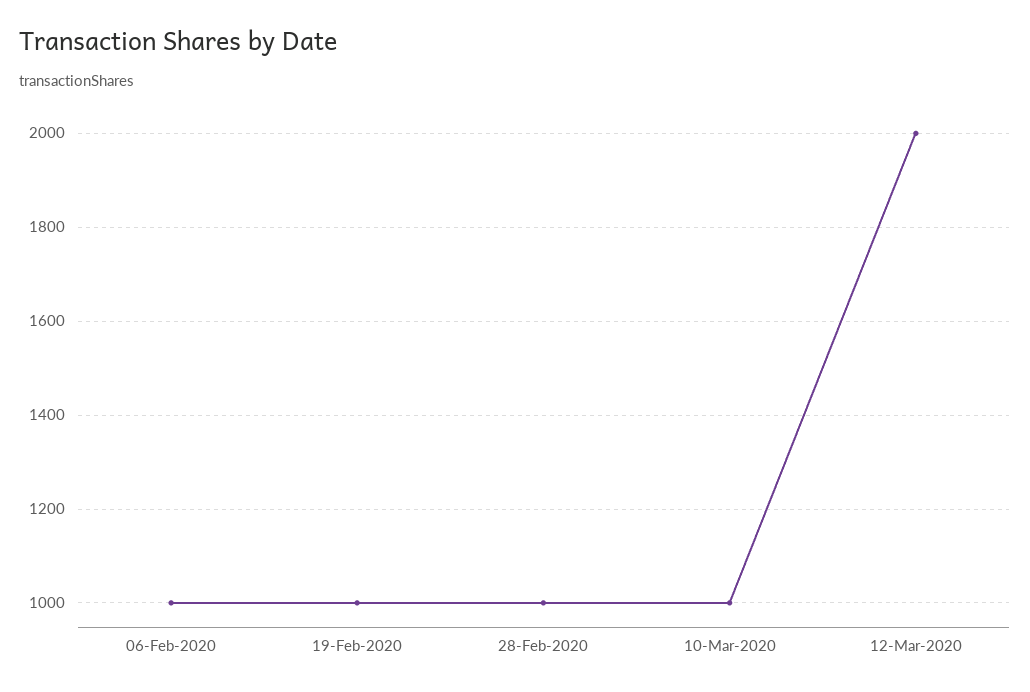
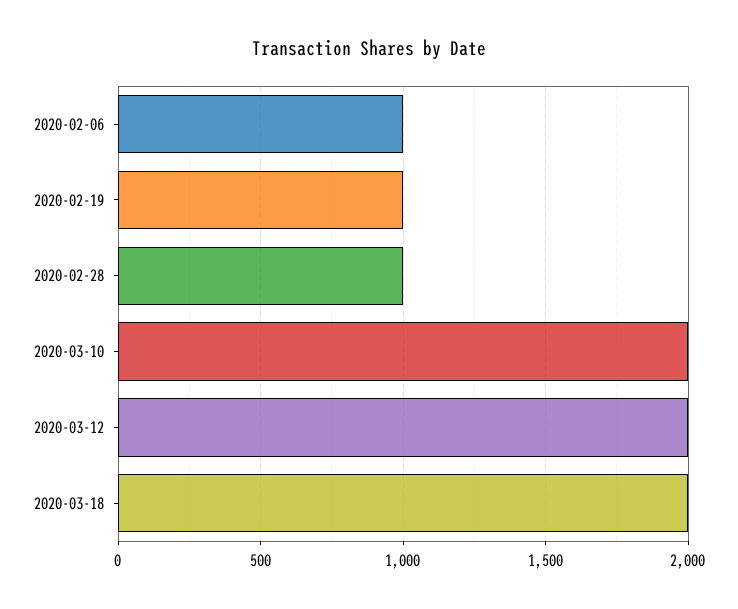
10-Mar-2020: 1000 -> 2000
2020-03-18: none -> 2000

